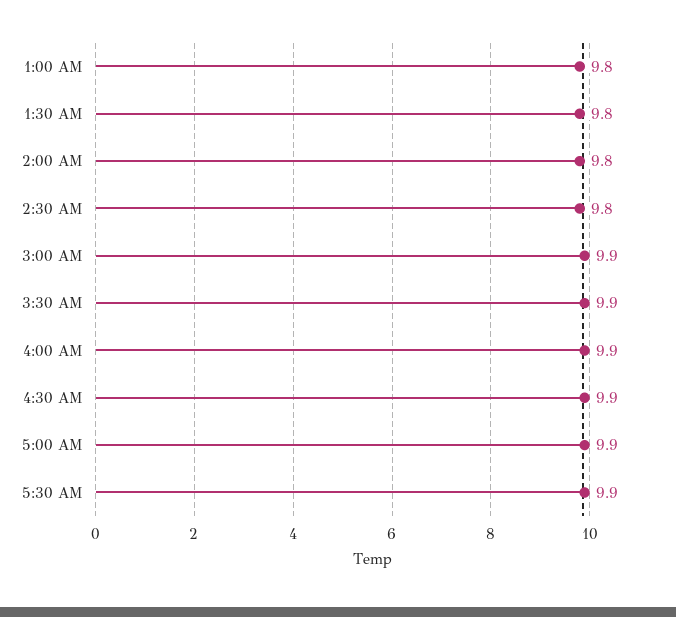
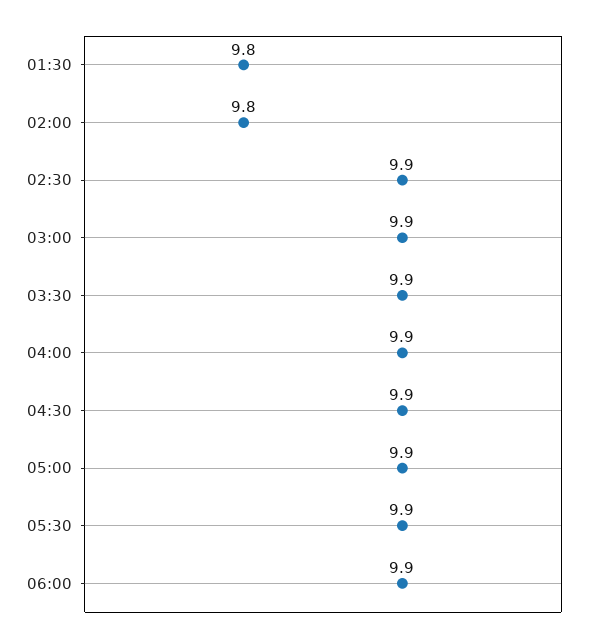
1:00 AM: 9.8 -> none
2:30 AM: 9.8 -> 9.9
06:00: none -> 9.9

